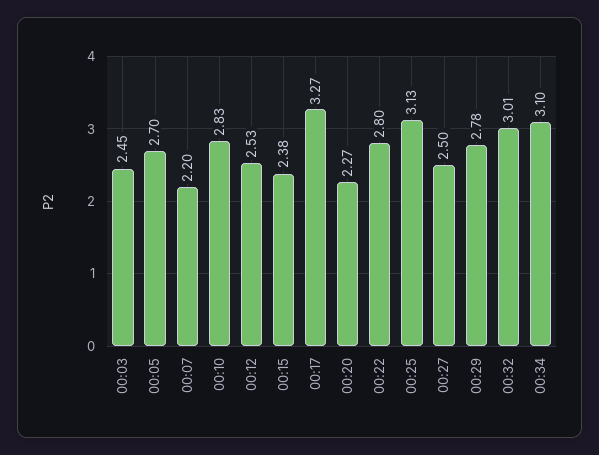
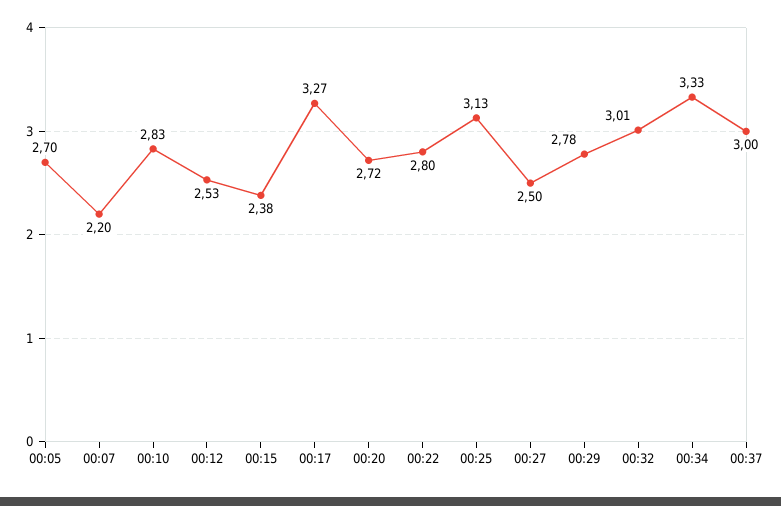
00:03: 2.45 -> none
00:20: 2.27 -> 2.72
00:34: 3.1 -> 3.33
00:37: none -> 3

